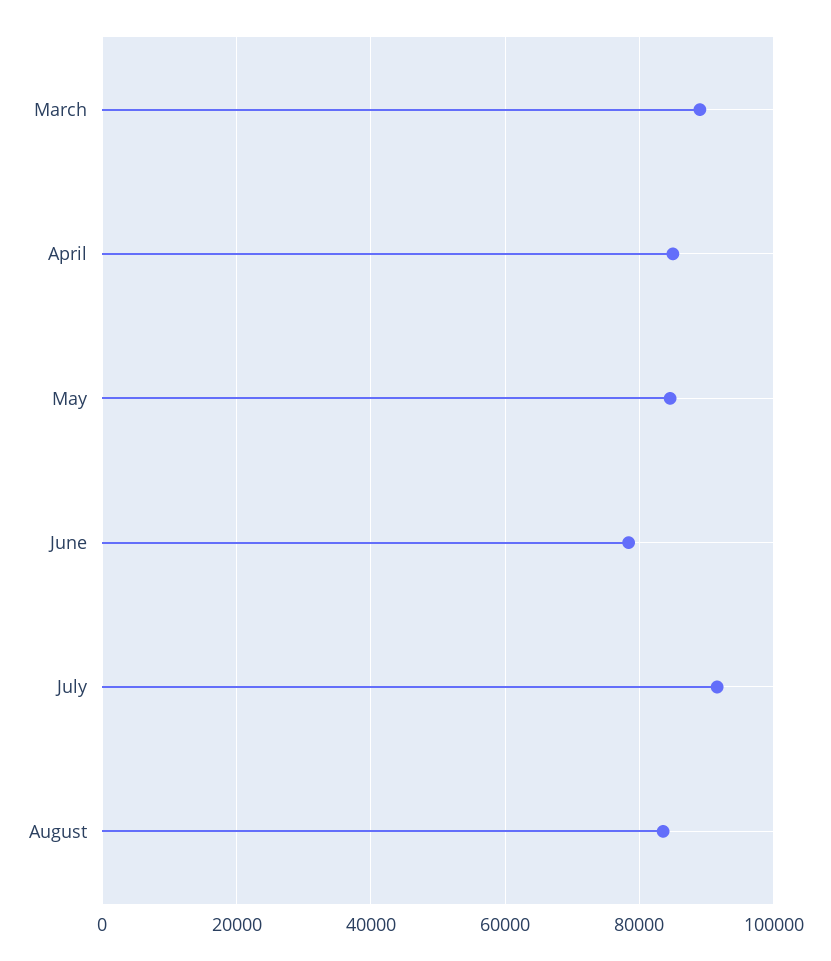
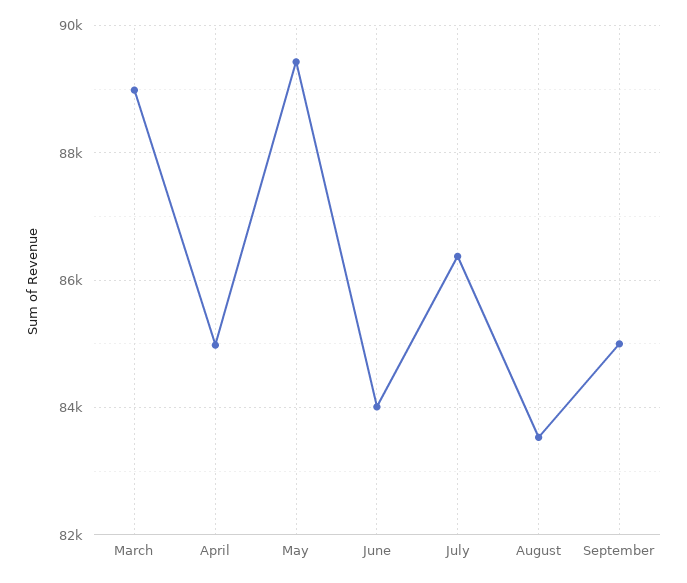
May: 84000 -> 89400
June: 78000 -> 84000
July: 92000 -> 86400
September: none -> 85000

